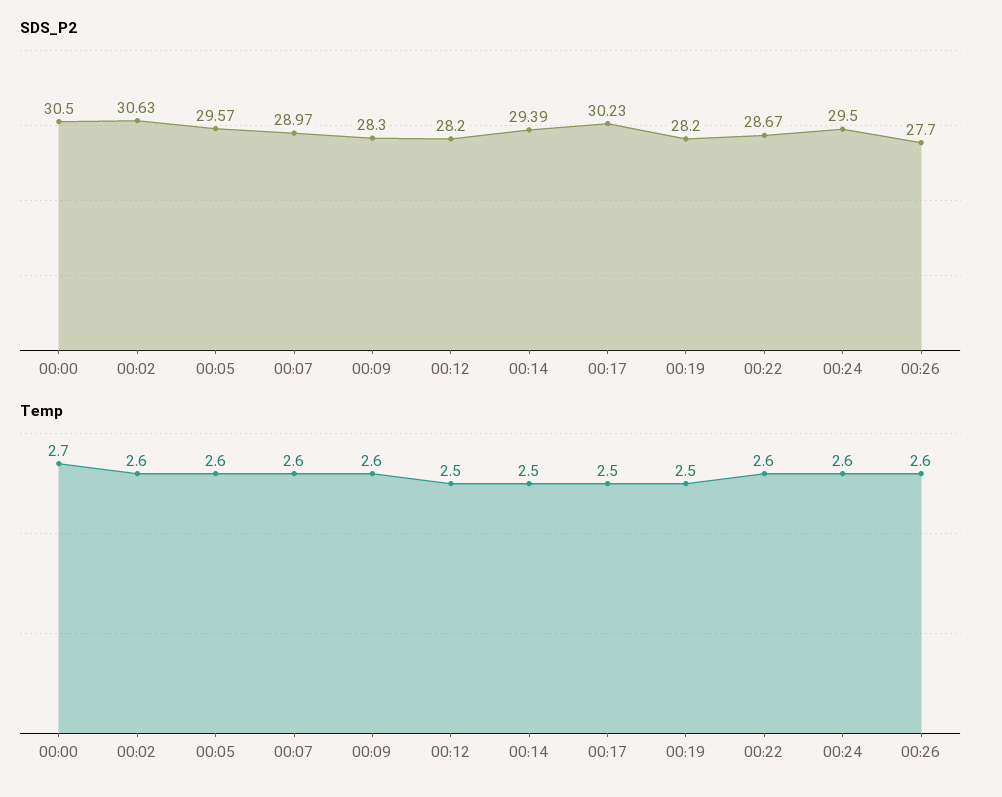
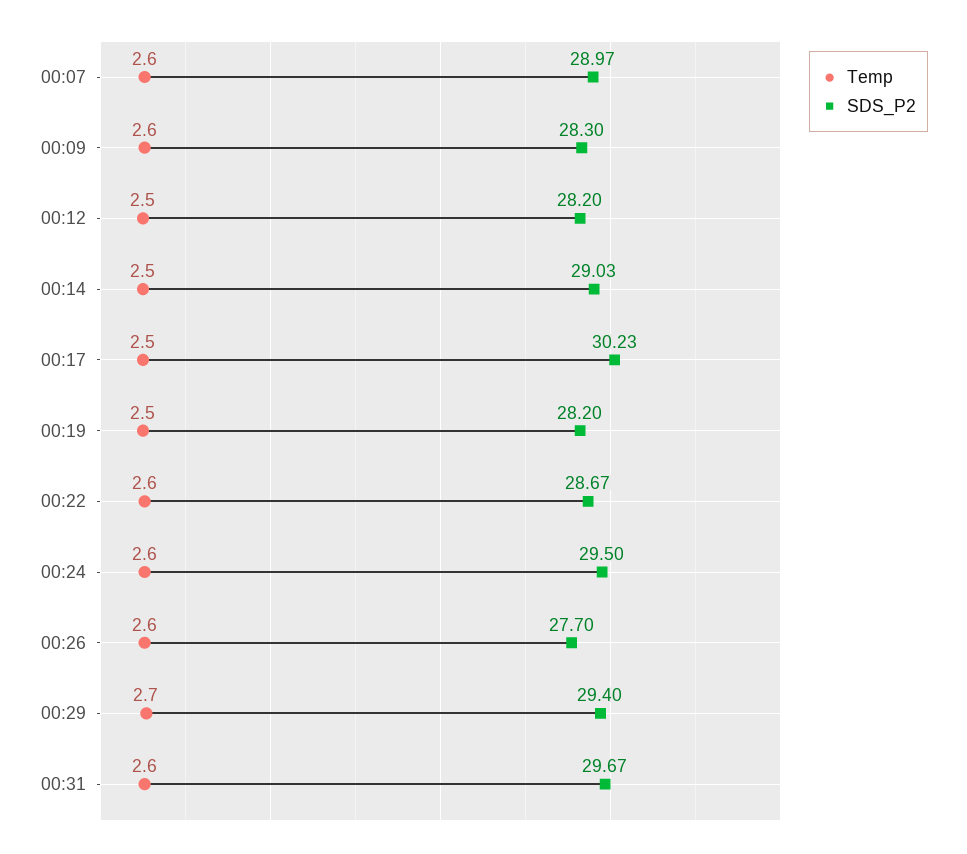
SDS_P2, 00:00: 30.5 -> none
SDS_P2, 00:02: 30.63 -> none
SDS_P2, 00:05: 29.57 -> none
SDS_P2, 00:14: 29.39 -> 29.03
Temp, 00:00: 2.7 -> none
Temp, 00:02: 2.6 -> none
Temp, 00:05: 2.6 -> none
Temp, 00:29: none -> 2.7
SDS_P2, 00:29: none -> 29.4
Temp, 00:31: none -> 2.6
SDS_P2, 00:31: none -> 29.67

